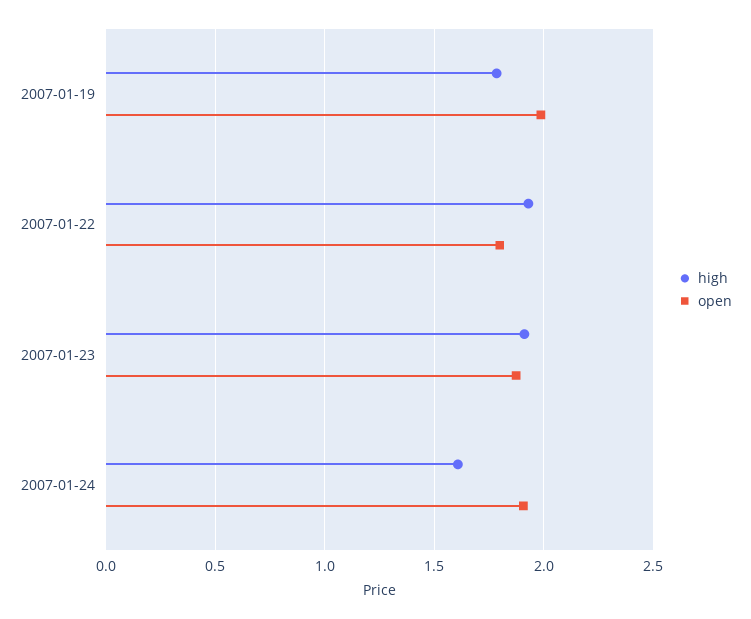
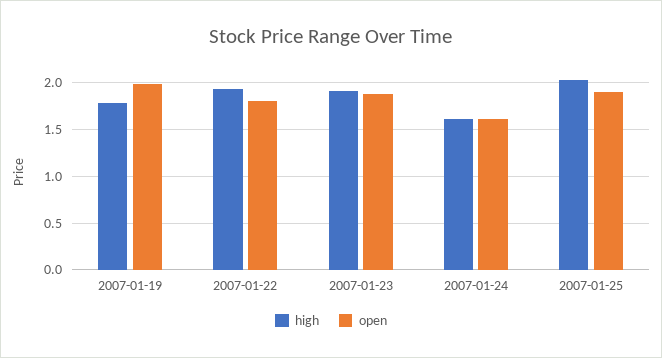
open, 2007-01-24: 1.9 -> 1.6
high, 2007-01-25: none -> 2
open, 2007-01-25: none -> 1.9

